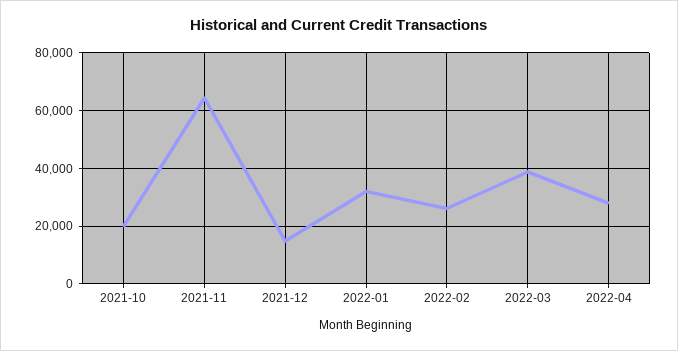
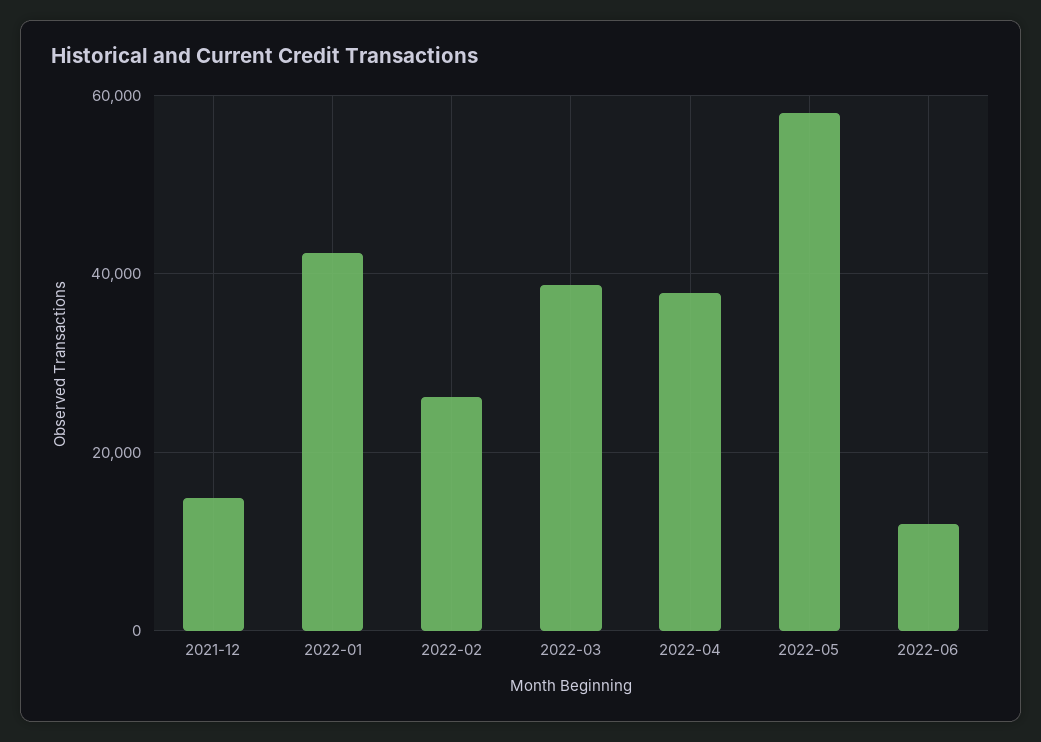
2021-10: 20000 -> none
2021-11: 65000 -> none
2022-01: 32500 -> 42000
2022-04: 27500 -> 38000
2022-05: none -> 58000
2022-06: none -> 12000

